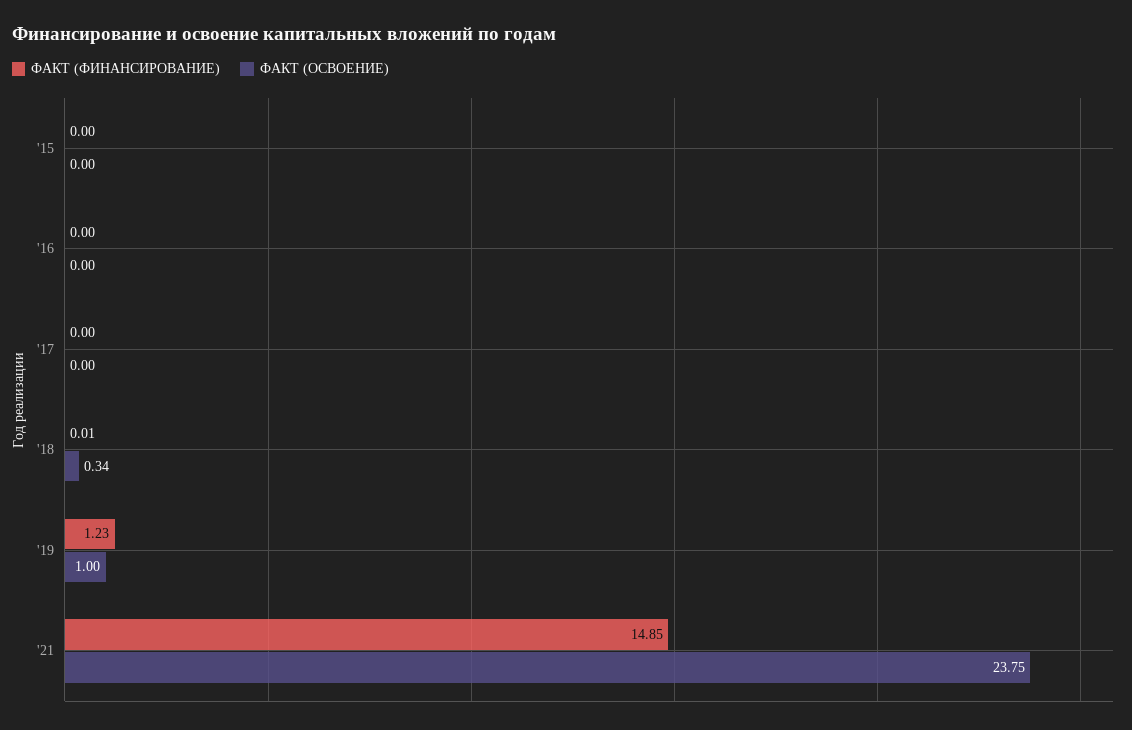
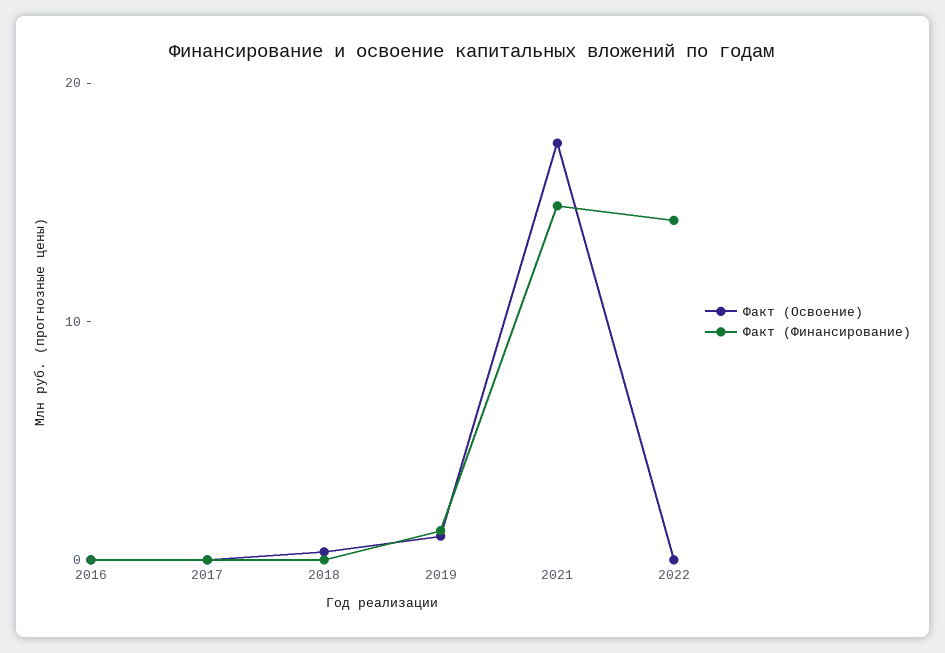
ФАКТ (ФИНАНСИРОВАНИЕ), '15: 0 -> none
ФАКТ (ОСВОЕНИЕ), '15: 0 -> none
ФАКТ (ОСВОЕНИЕ), '21: 23.75 -> 18
ФАКТ (ОСВОЕНИЕ), 2022: none -> 0
ФАКТ (ФИНАНСИРОВАНИЕ), 2022: none -> 14

